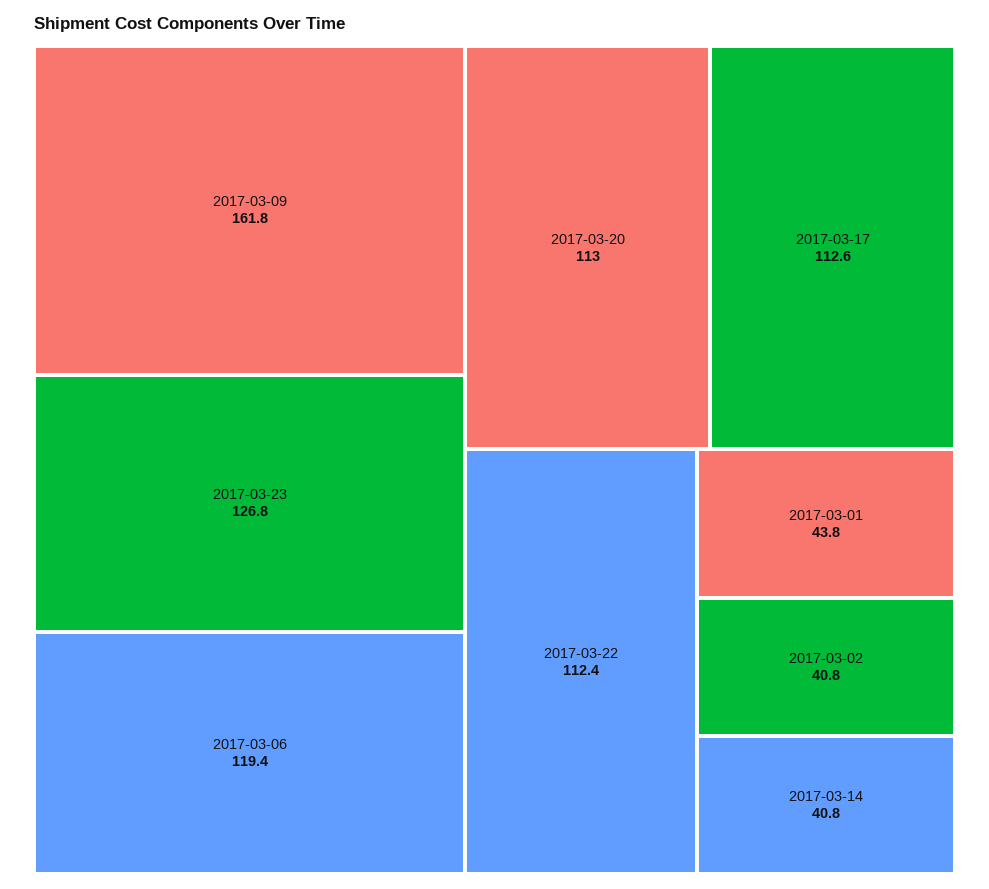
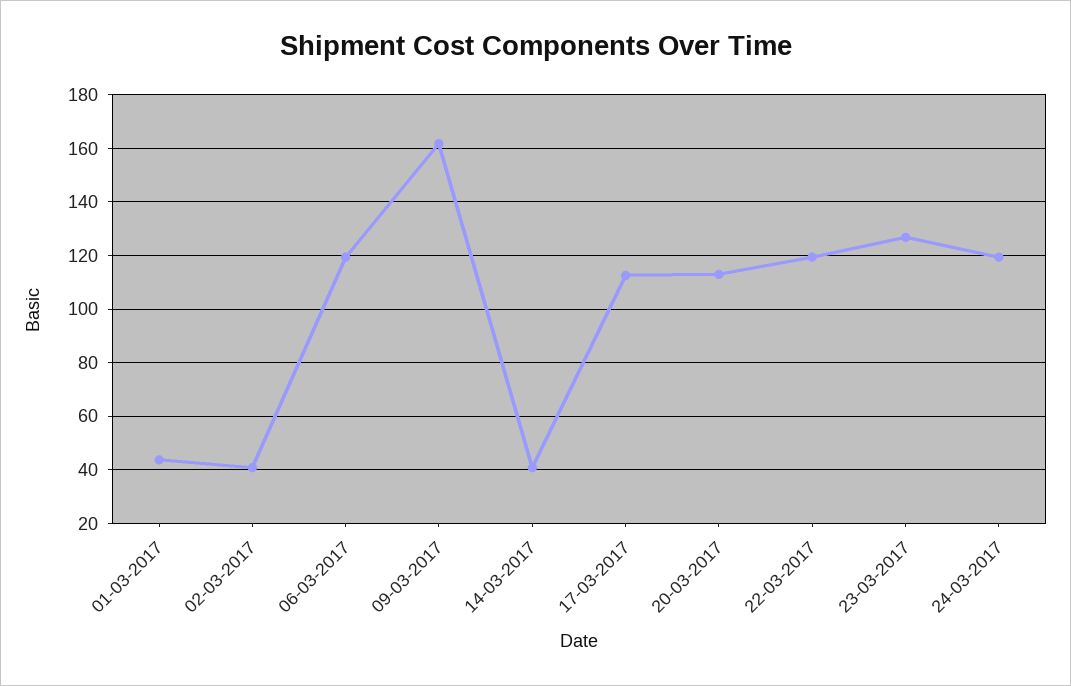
2017-03-22: 112.4 -> 120
24-03-2017: none -> 120

